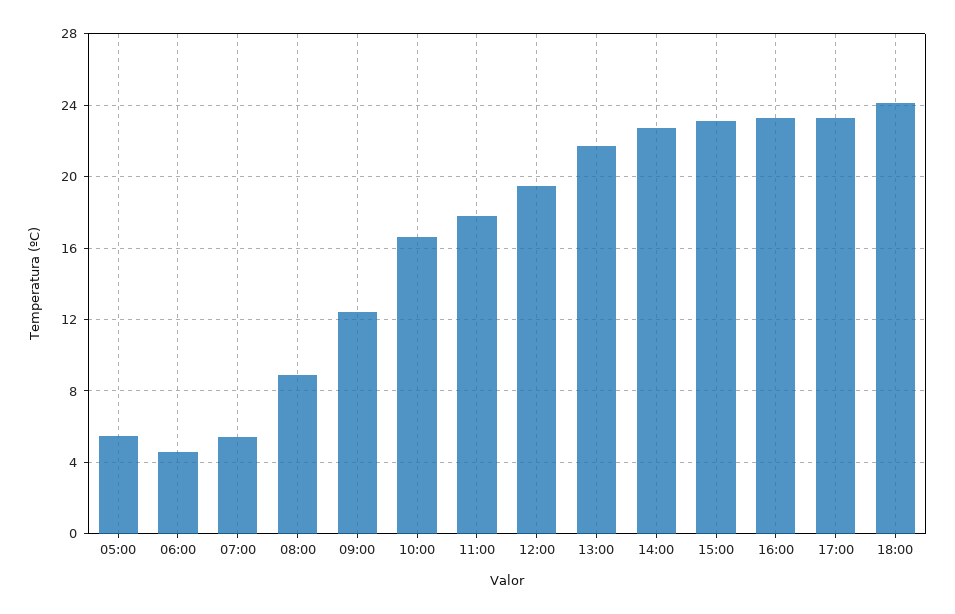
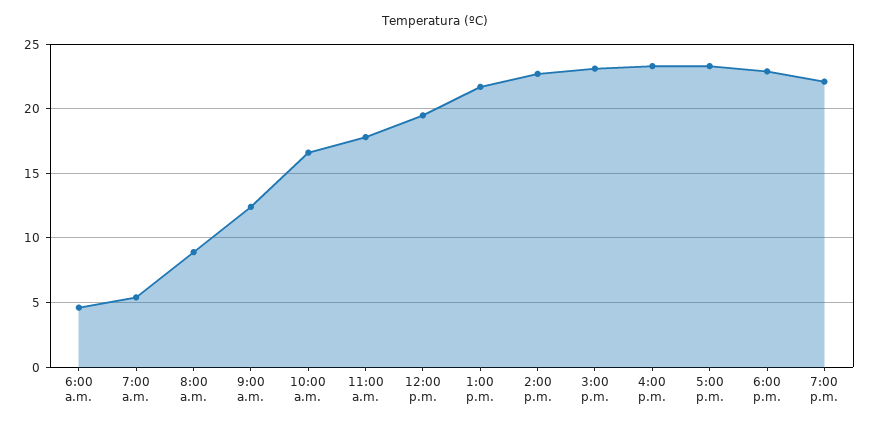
05:00: 5.5 -> none
18:00: 24 -> 23
7:00 p.m.: none -> 22

